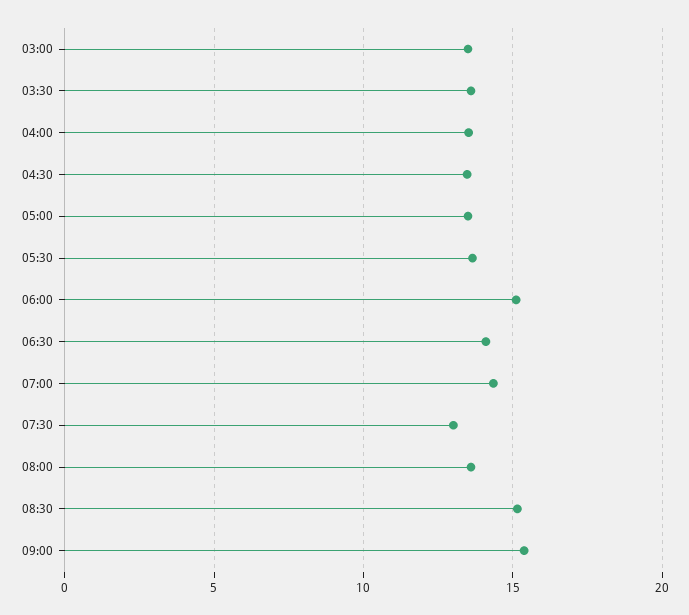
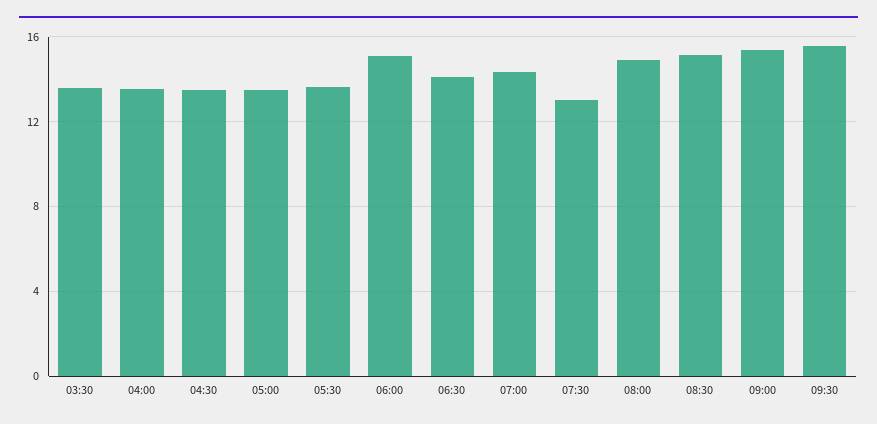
03:00: 13.5 -> none
08:00: 13.5 -> 15
09:30: none -> 15.5

